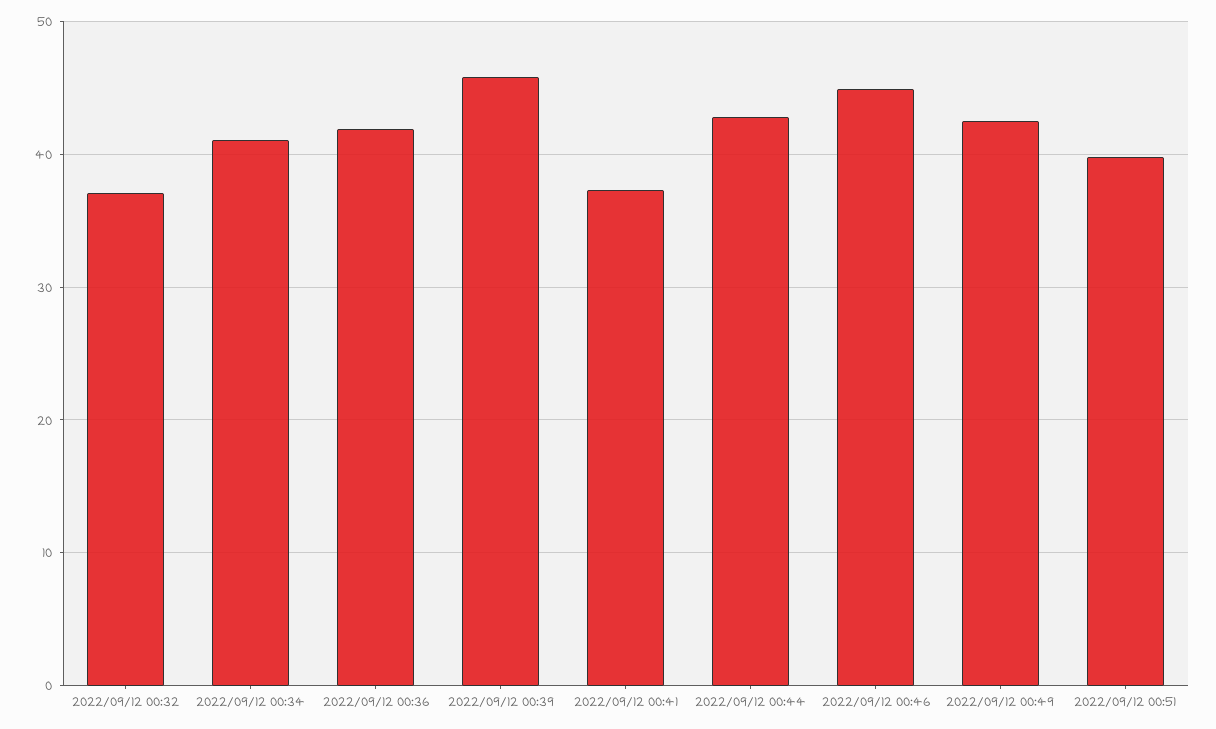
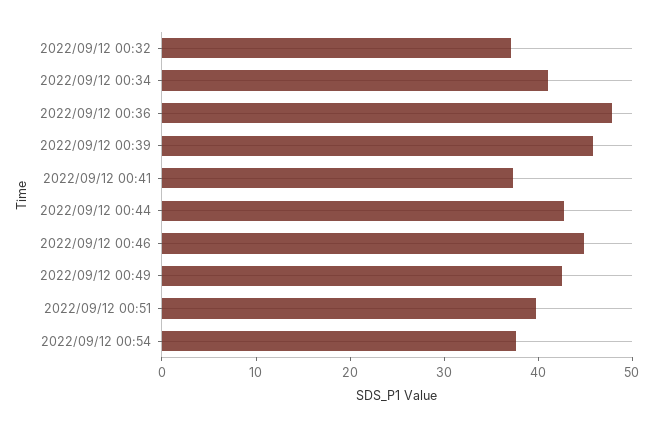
2022/09/12 00:36: 42 -> 48
2022/09/12 00:54: none -> 38

